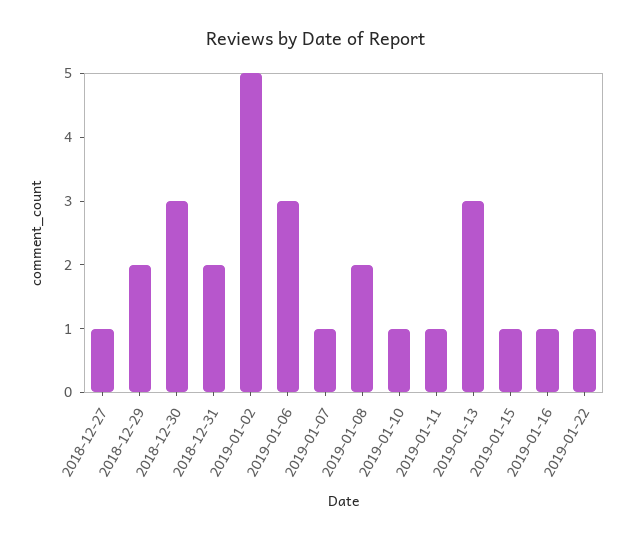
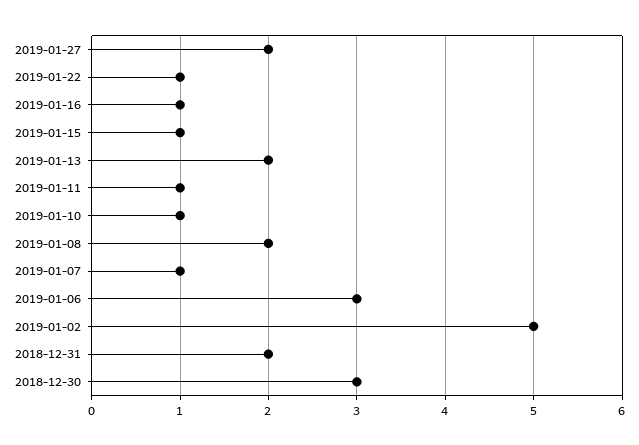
2018-12-27: 1 -> none
2018-12-29: 2 -> none
2019-01-13: 3 -> 2
2019-01-27: none -> 2

